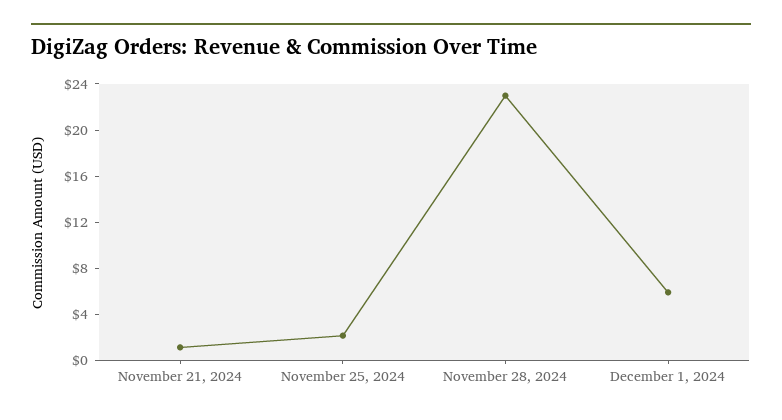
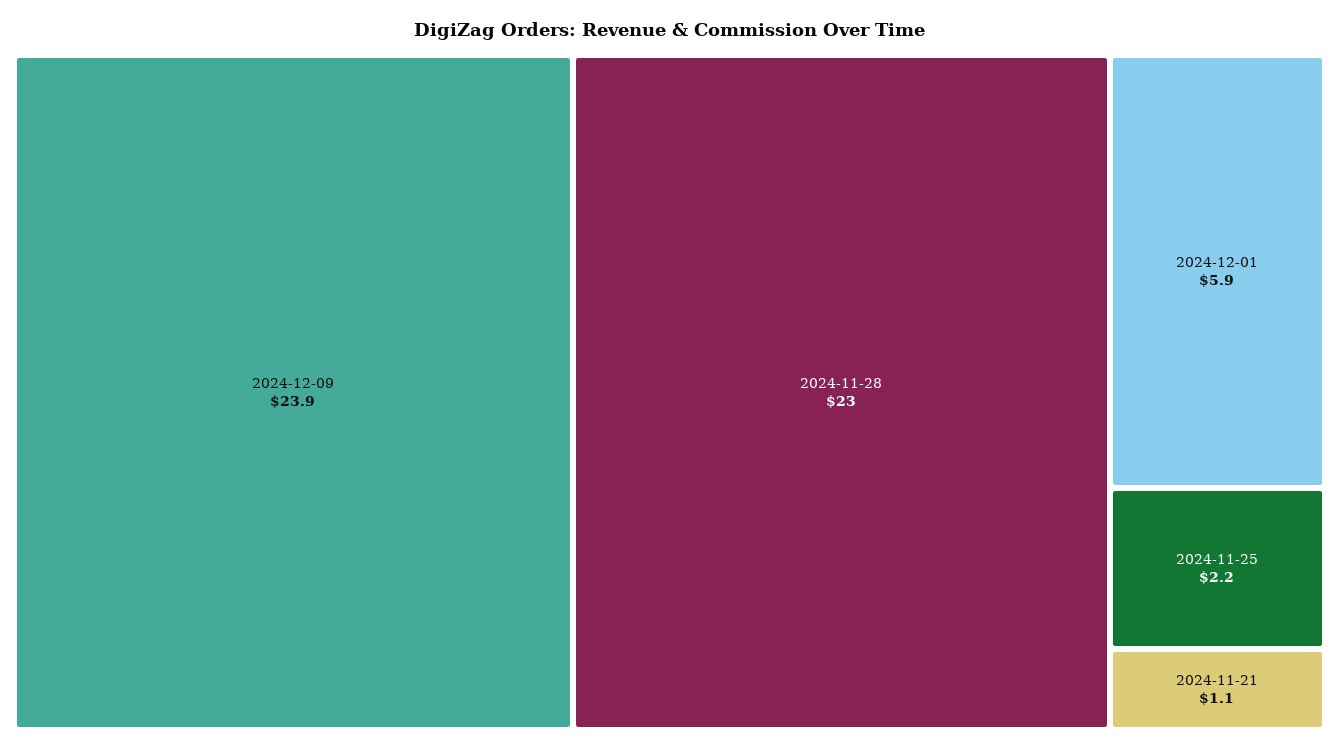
2024-12-09: none -> 23.9

